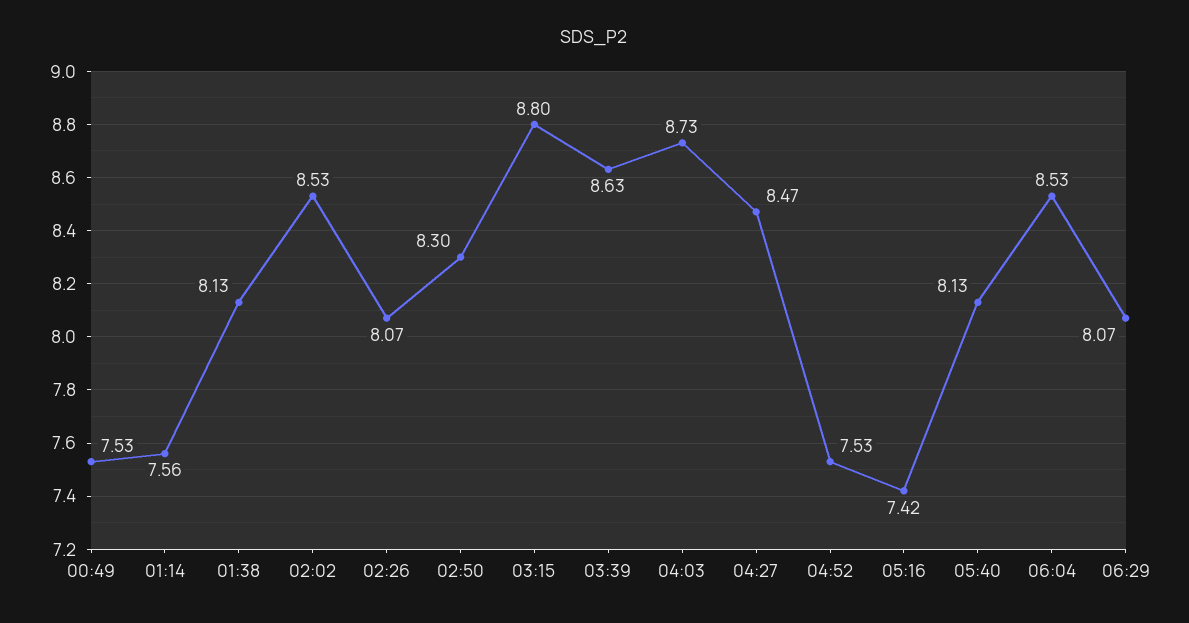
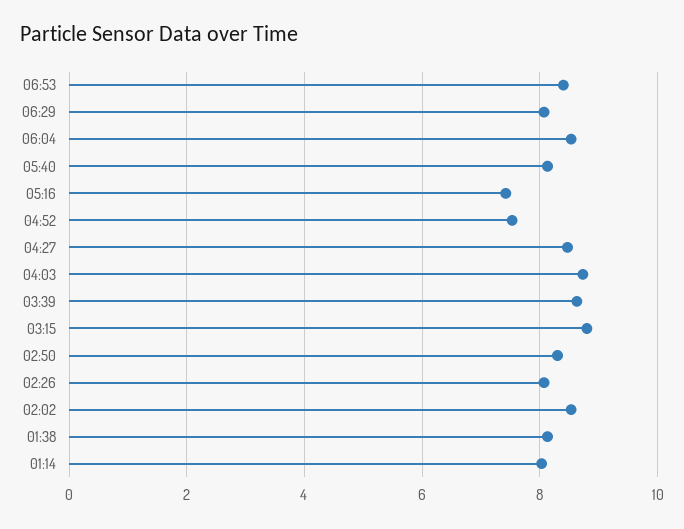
00:49: 7.53 -> none
01:14: 7.56 -> 8
06:53: none -> 8.4

